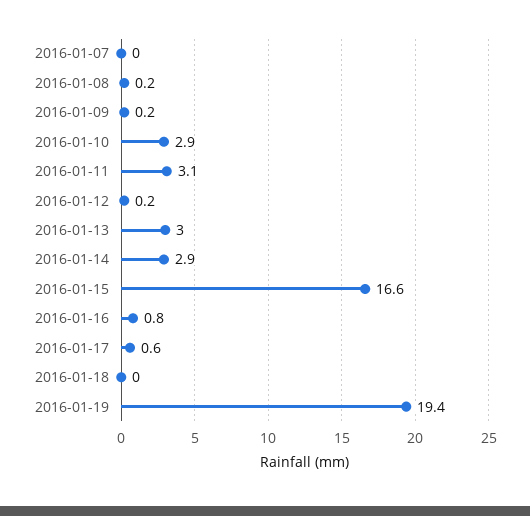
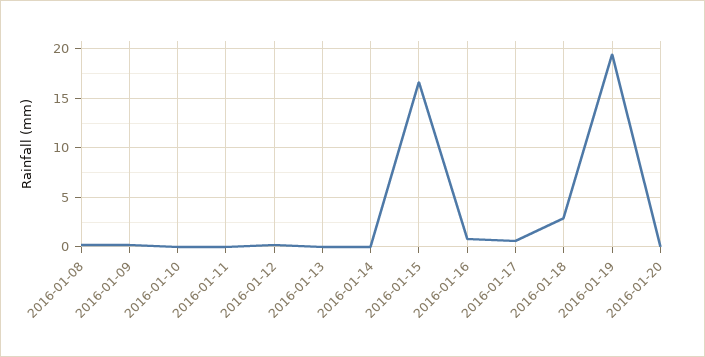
2016-01-07: 0 -> none
2016-01-10: 2.9 -> 0
2016-01-11: 3.1 -> 0
2016-01-13: 3 -> 0
2016-01-14: 2.9 -> 0
2016-01-18: 0 -> 3
2016-01-20: none -> 0

